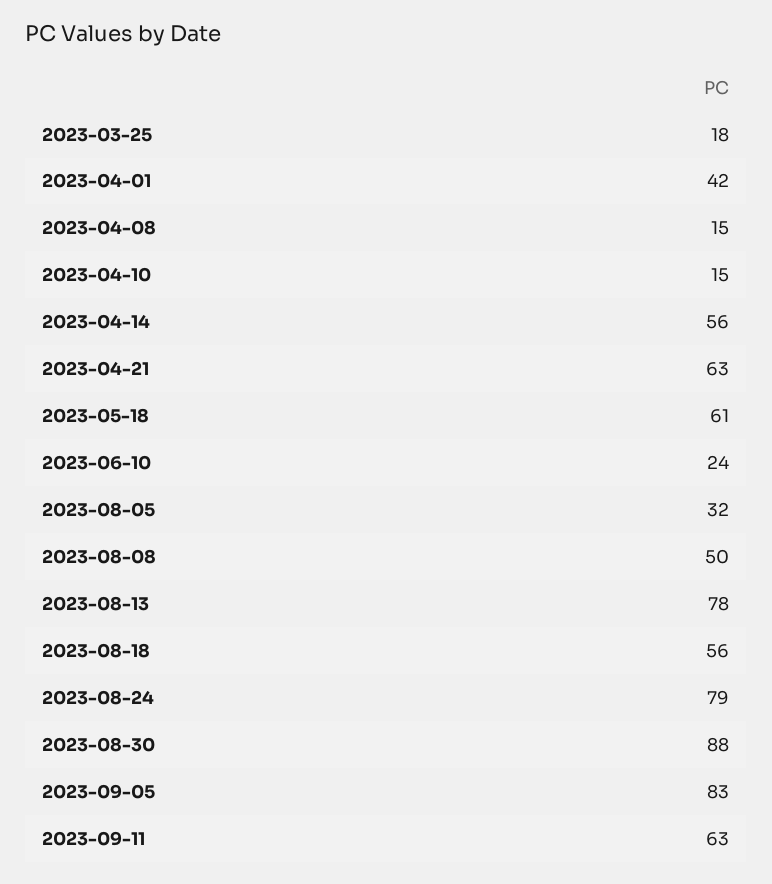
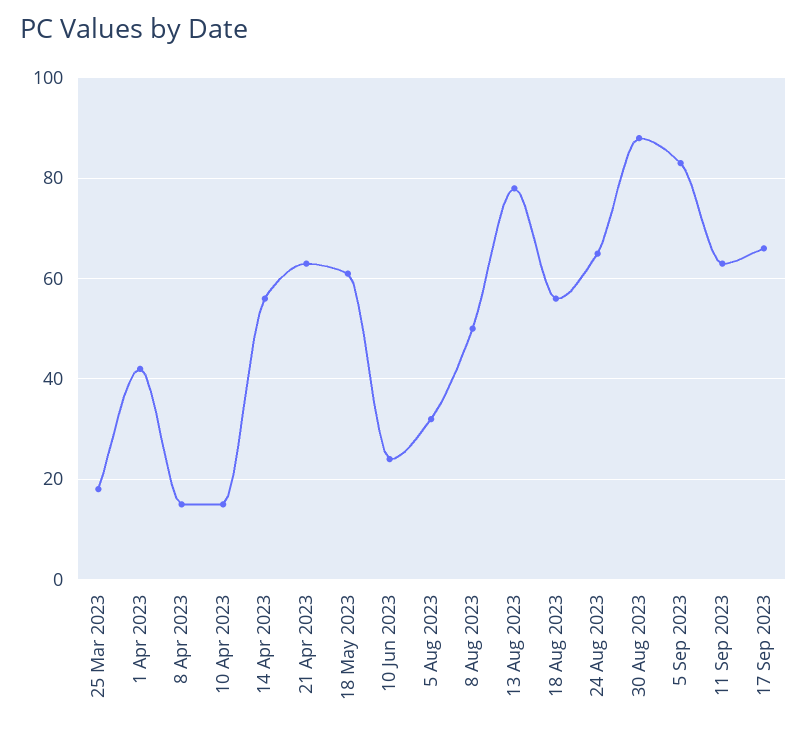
2023-08-24: 79 -> 65
17 Sep 2023: none -> 65

